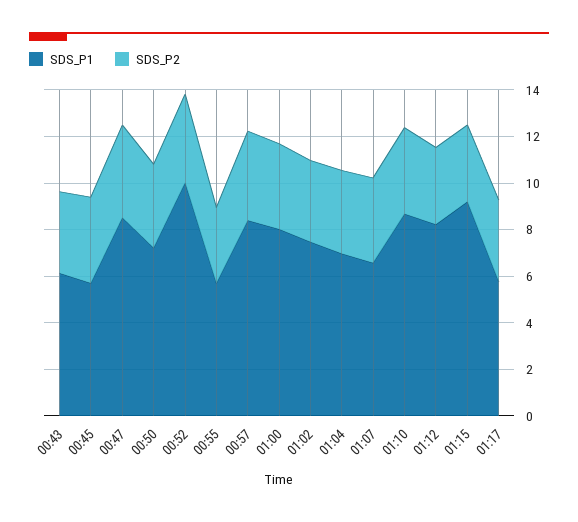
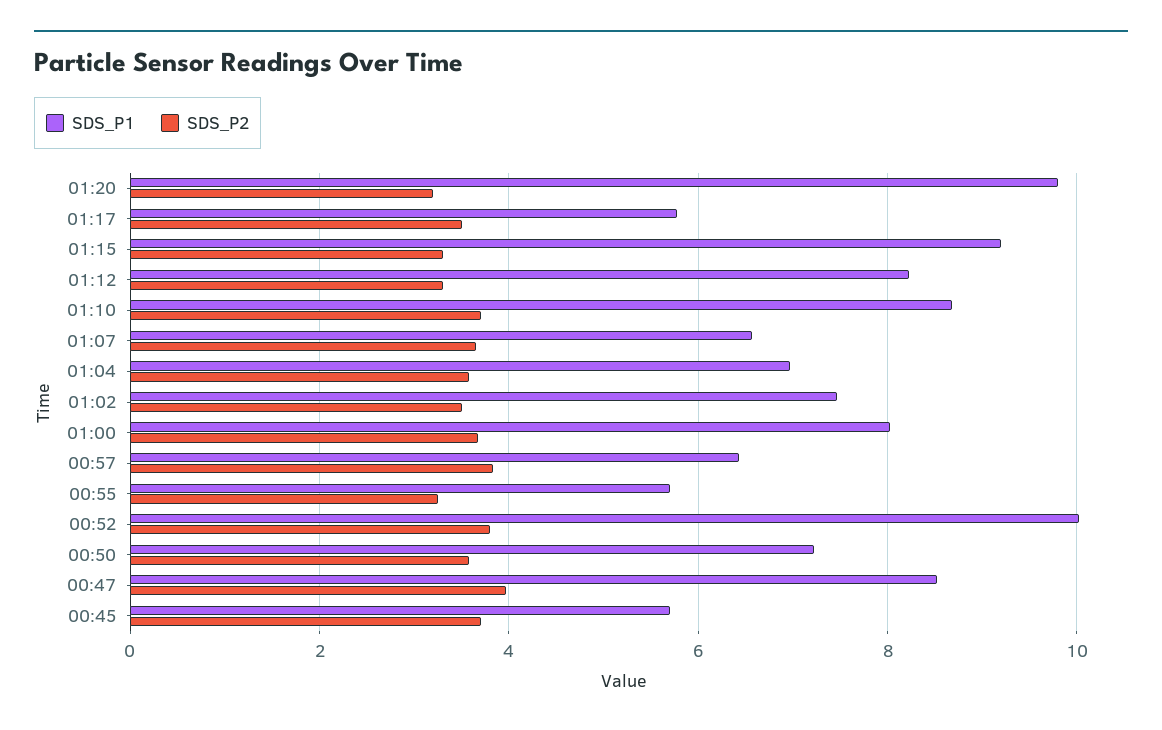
SDS_P1, 00:43: 6 -> none
SDS_P2, 00:43: 3.5 -> none
SDS_P1, 00:57: 8.5 -> 6.4
SDS_P1, 01:20: none -> 9.8
SDS_P2, 01:20: none -> 3.2

